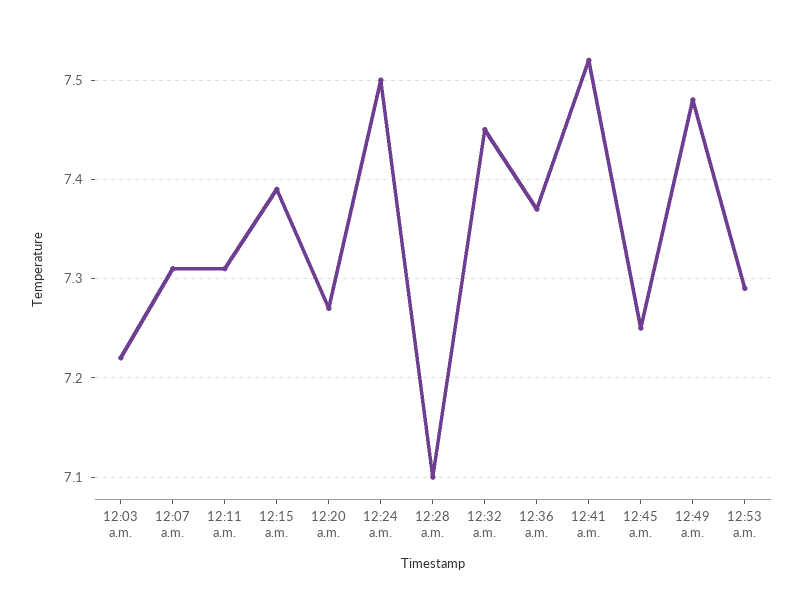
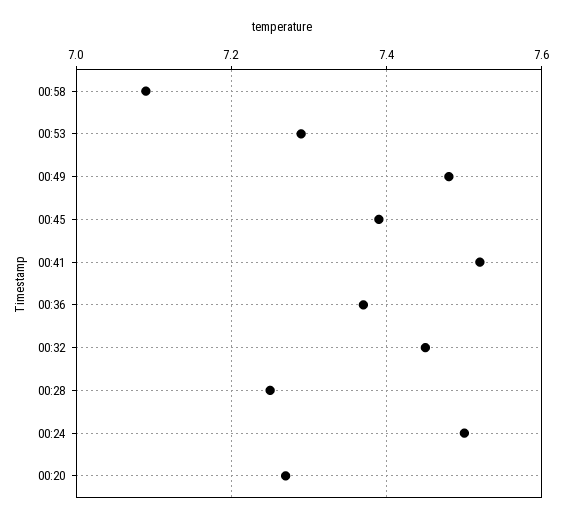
12:03 a.m.: 7.22 -> none
12:07 a.m.: 7.31 -> none
12:11 a.m.: 7.31 -> none
12:15 a.m.: 7.39 -> none
12:28 a.m.: 7.1 -> 7.25
12:45 a.m.: 7.25 -> 7.4
00:58: none -> 7.1

